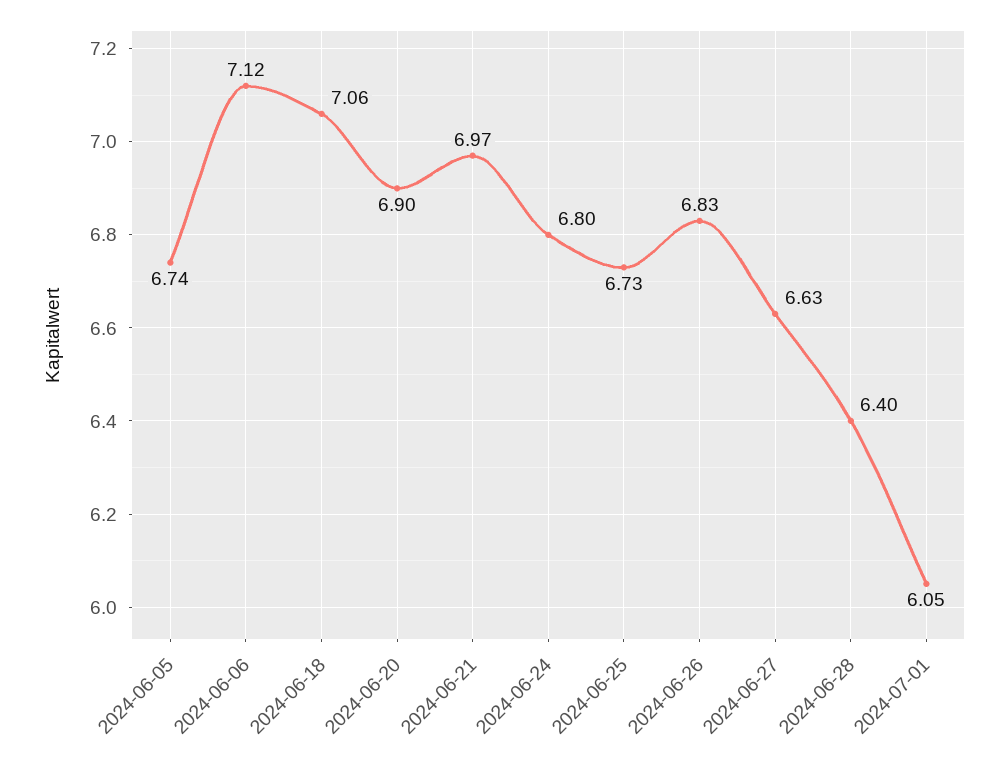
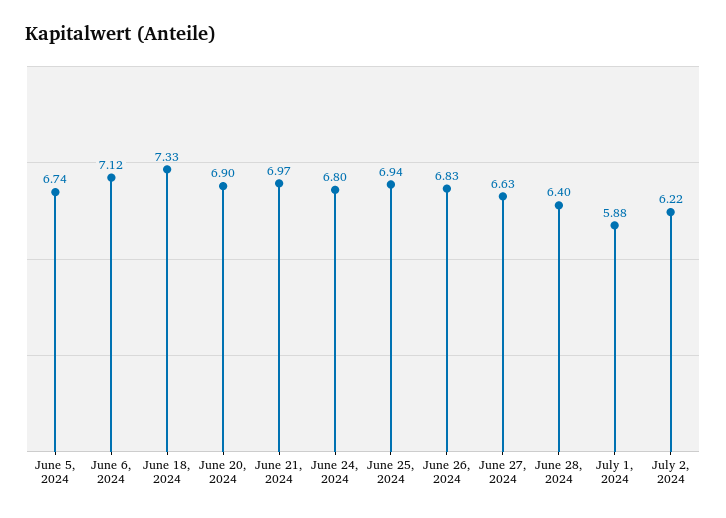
2024-06-18: 7.06 -> 7.33
2024-06-25: 6.73 -> 6.94
2024-07-01: 6.05 -> 5.88
July 2, 2024: none -> 6.22

